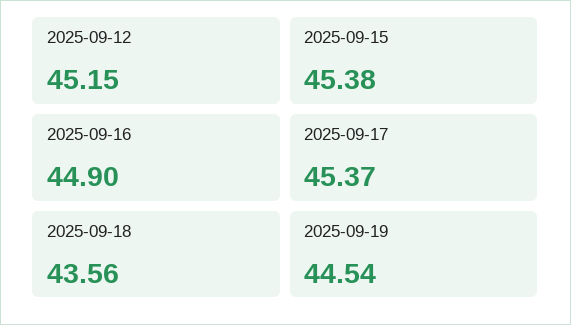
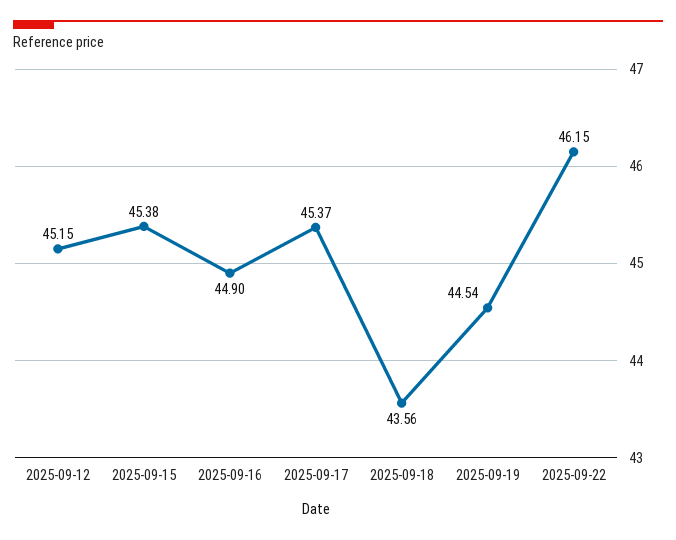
2025-09-22: none -> 46.15

